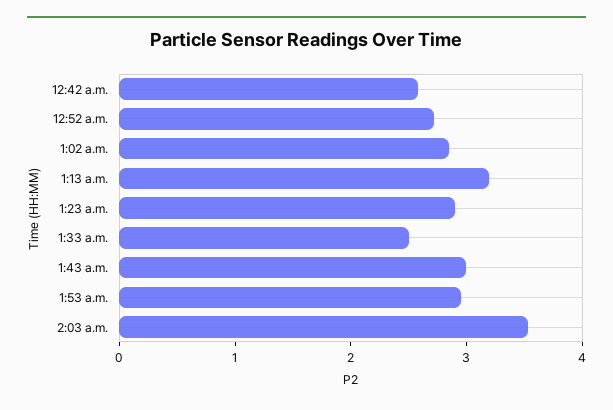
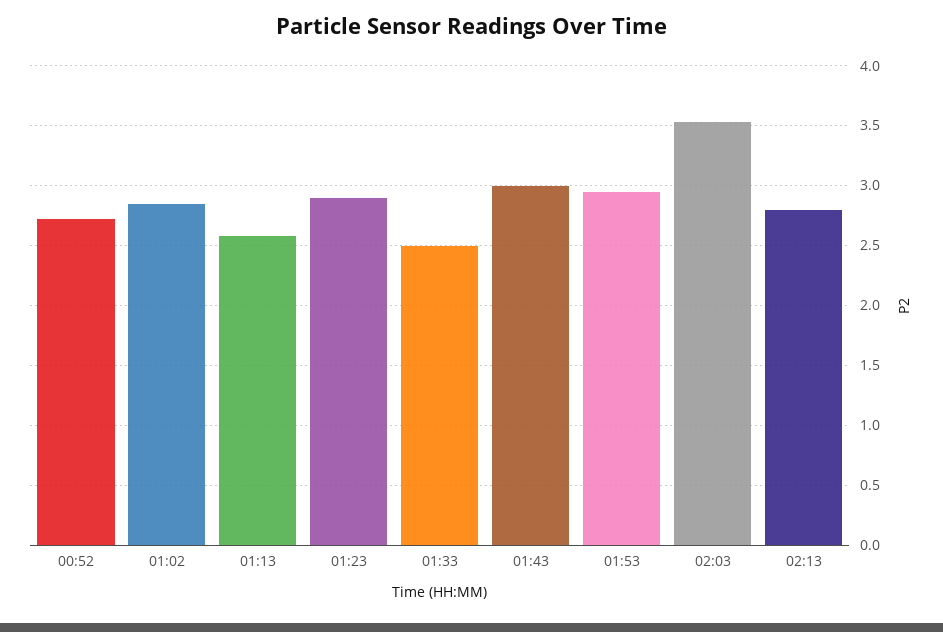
12:42 a.m.: 2.6 -> none
1:13 a.m.: 3.2 -> 2.6
02:13: none -> 2.8

